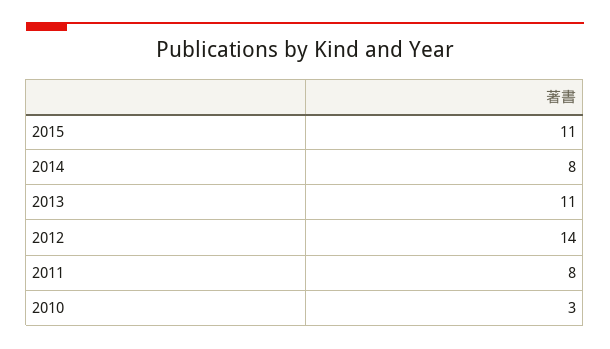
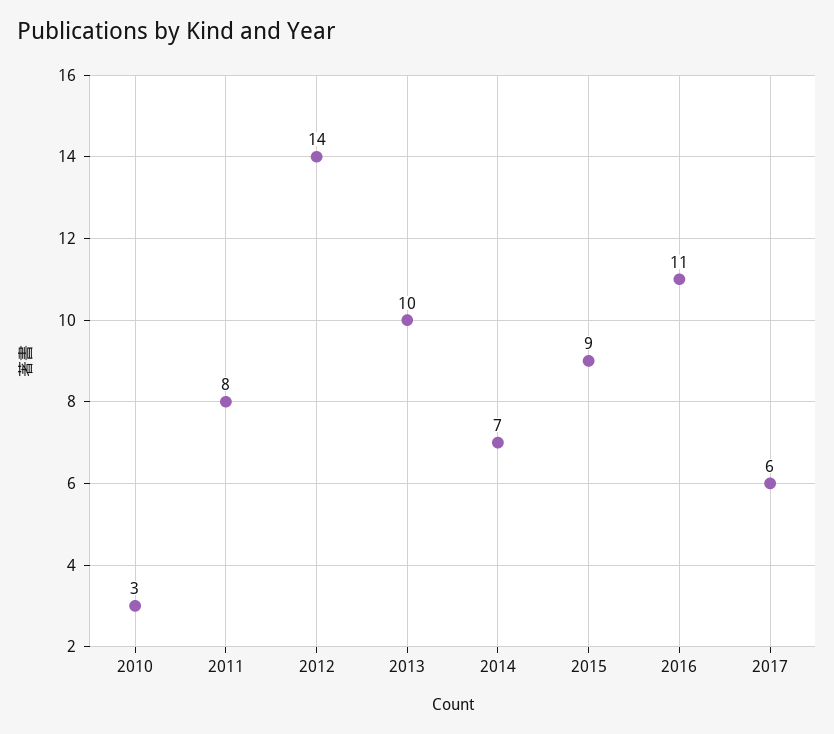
2015: 11 -> 9
2014: 8 -> 7
2013: 11 -> 10
2016: none -> 11
2017: none -> 6

